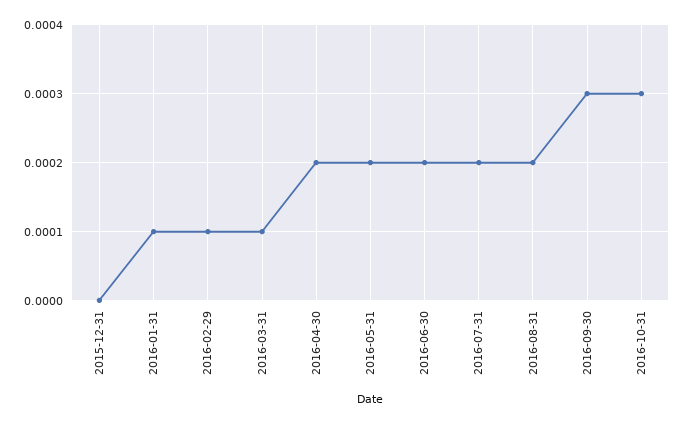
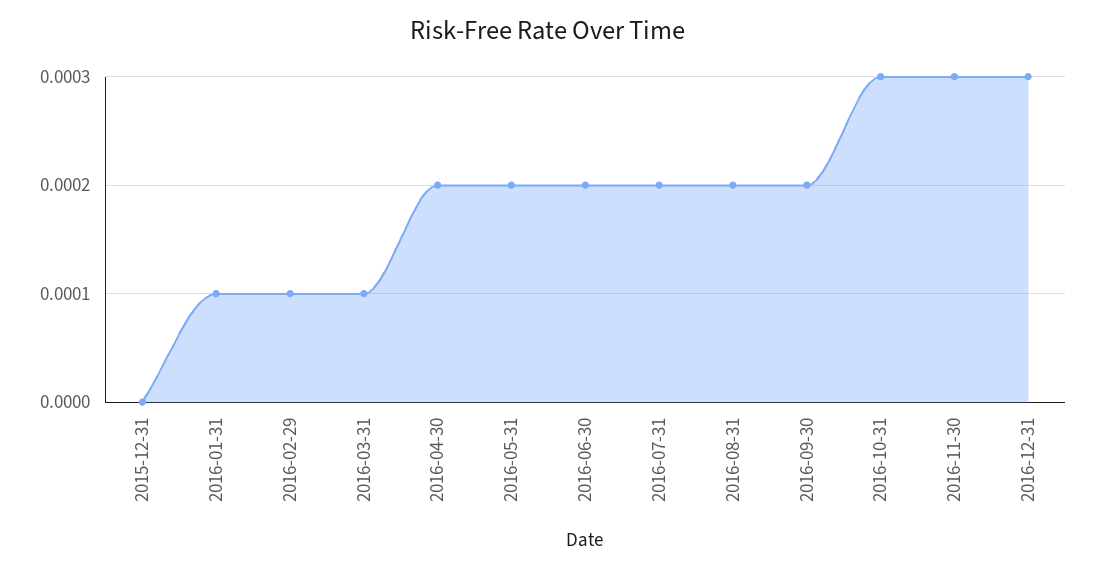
2016-09-30: 0.0003 -> 0.0002
2016-11-30: none -> 0.0003
2016-12-31: none -> 0.0003

